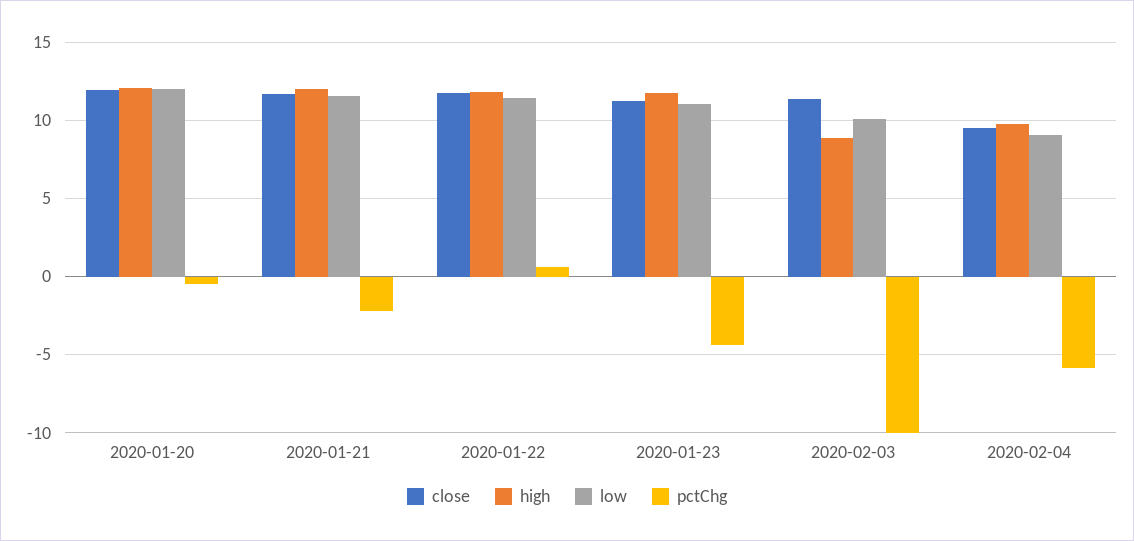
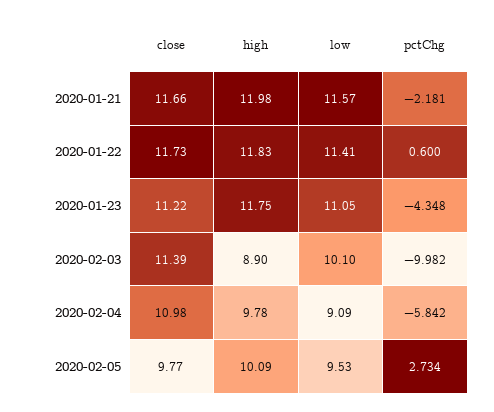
close, 2020-01-20: 12 -> none
high, 2020-01-20: 12 -> none
low, 2020-01-20: 12 -> none
pctChg, 2020-01-20: -0.5 -> none
close, 2020-02-04: 9.5 -> 10.98
close, 2020-02-05: none -> 9.77
high, 2020-02-05: none -> 10.09
low, 2020-02-05: none -> 9.53
pctChg, 2020-02-05: none -> 2.734

